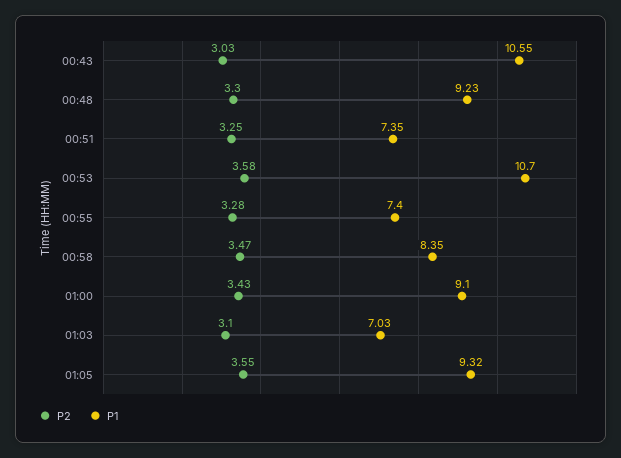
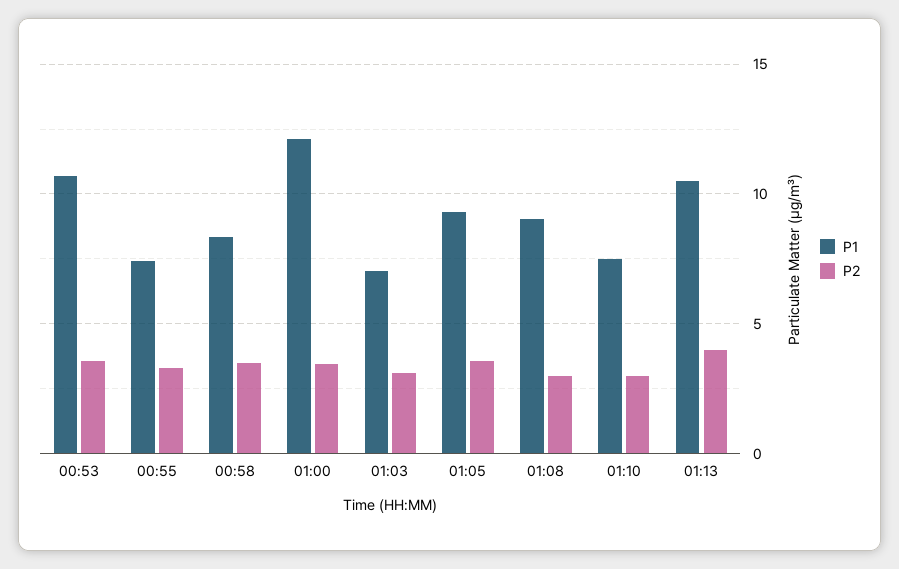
P2, 00:43: 3.03 -> none
P1, 00:43: 10.55 -> none
P2, 00:48: 3.3 -> none
P1, 00:48: 9.23 -> none
P2, 00:51: 3.25 -> none
P1, 00:51: 7.35 -> none
P1, 01:00: 9.1 -> 12
P1, 01:08: none -> 9
P2, 01:08: none -> 3
P1, 01:10: none -> 7.5
P2, 01:10: none -> 3
P1, 01:13: none -> 10.5
P2, 01:13: none -> 4

